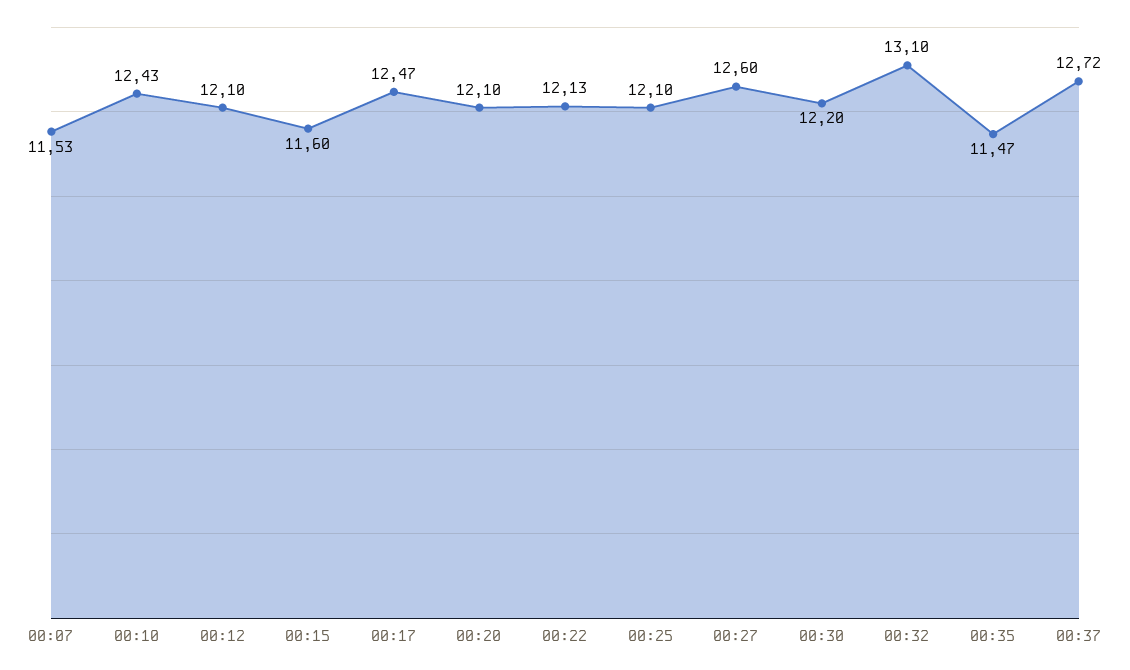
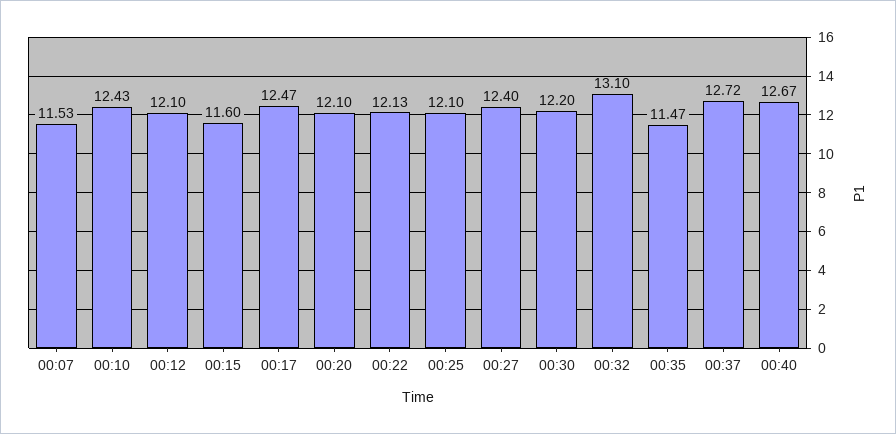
00:27: 12.6 -> 12.4
00:40: none -> 12.67

